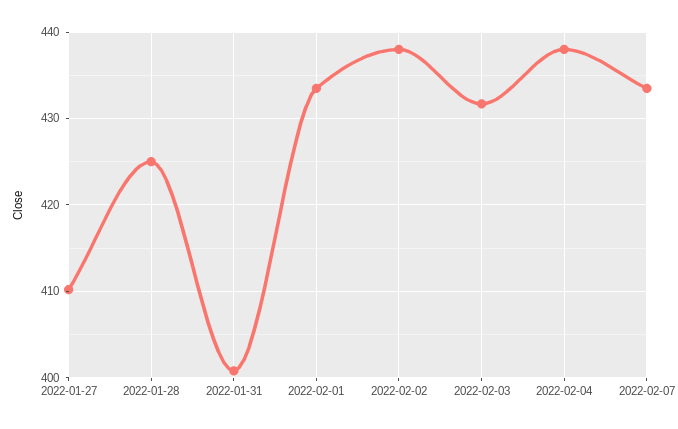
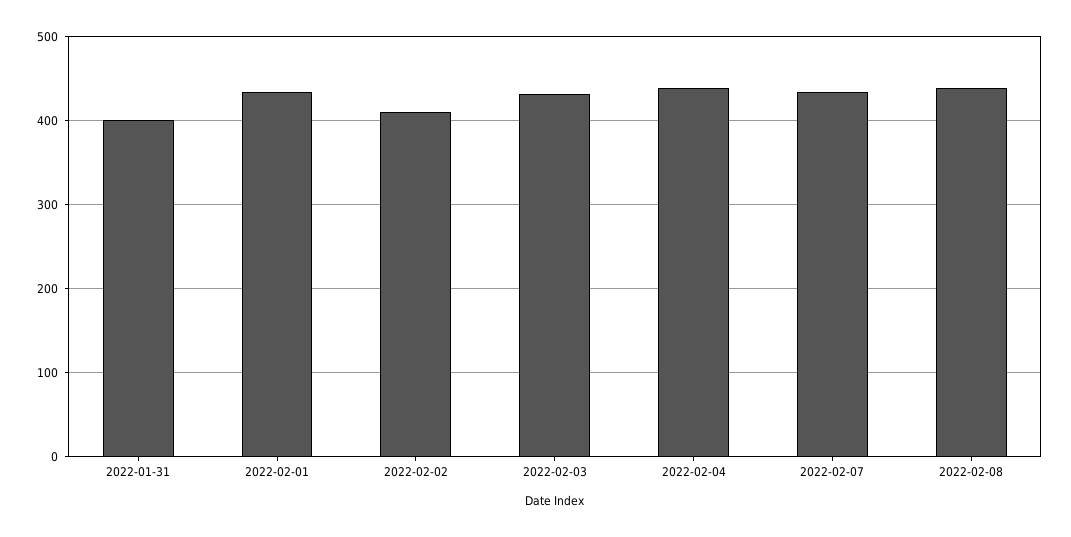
2022-01-27: 410 -> none
2022-01-28: 425 -> none
2022-02-02: 438 -> 410
2022-02-08: none -> 440

